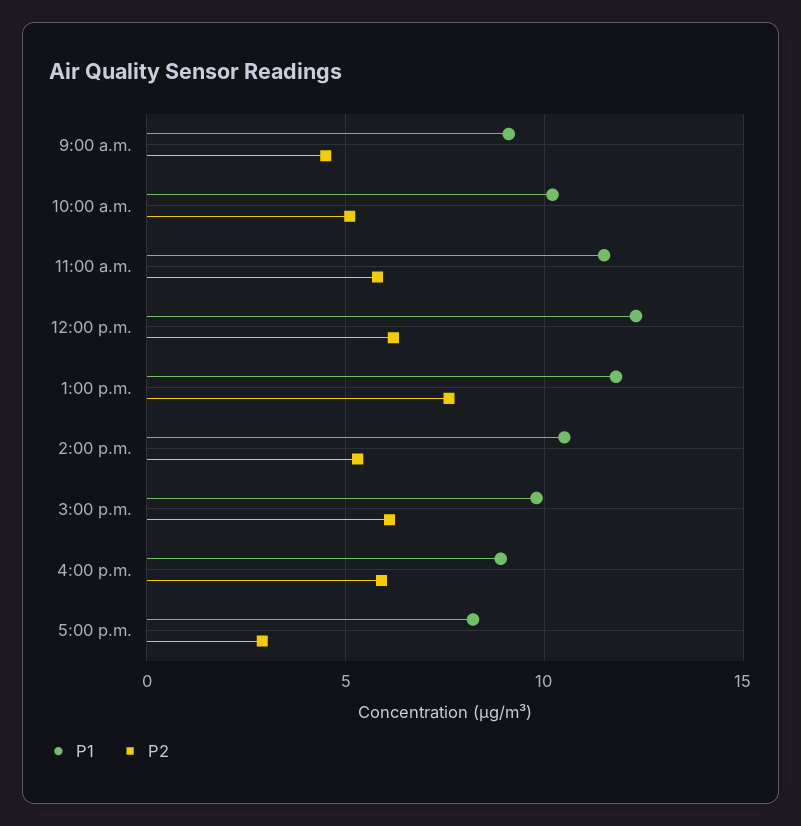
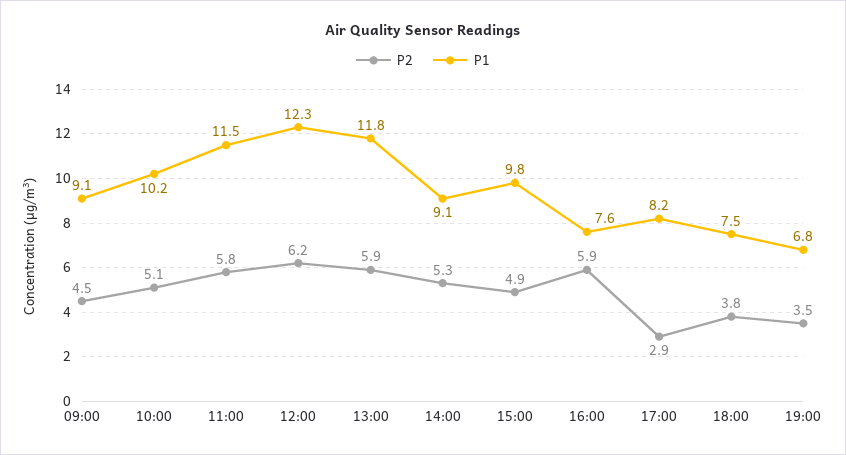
P2, 1:00 p.m.: 7.5 -> 5.9
P1, 2:00 p.m.: 10.5 -> 9.1
P2, 3:00 p.m.: 6 -> 4.9
P1, 4:00 p.m.: 9 -> 7.6
P2, 18:00: none -> 3.8
P1, 18:00: none -> 7.5
P2, 19:00: none -> 3.5
P1, 19:00: none -> 6.8

